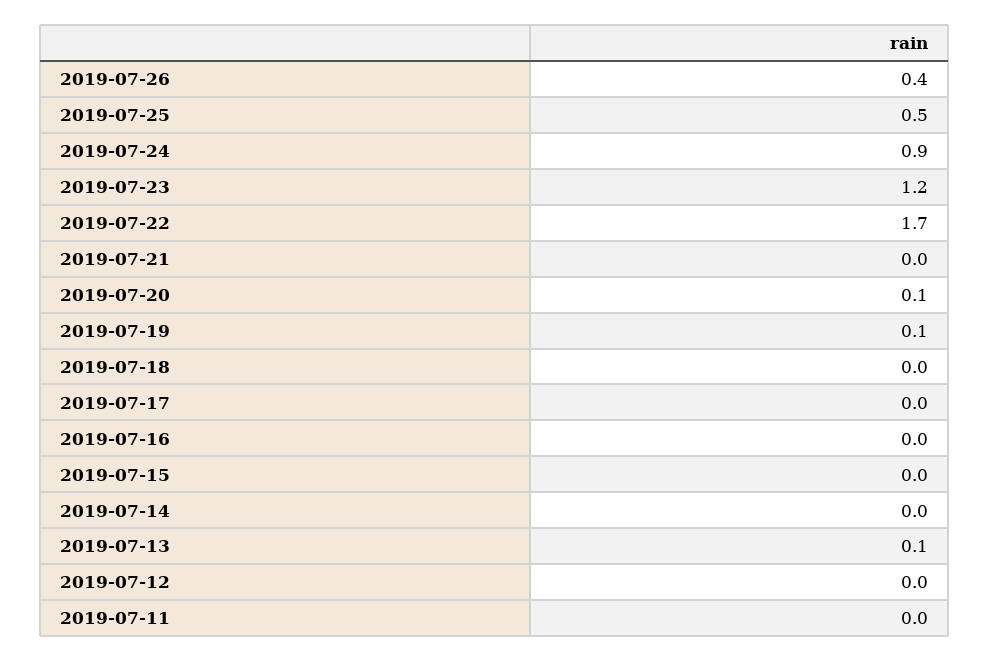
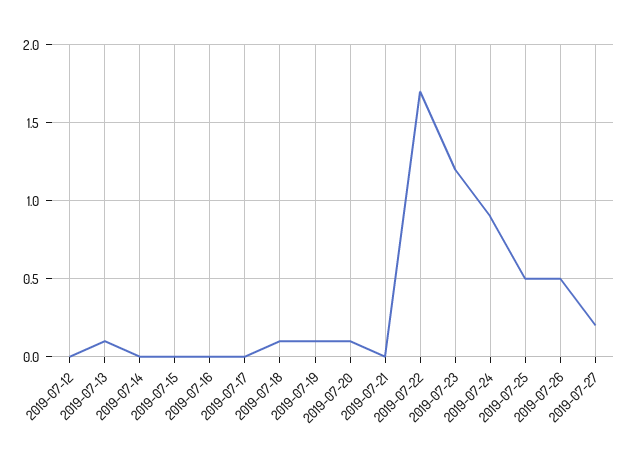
2019-07-26: 0.4 -> 0.5
2019-07-18: 0 -> 0.1
2019-07-11: 0 -> none
2019-07-27: none -> 0.2

